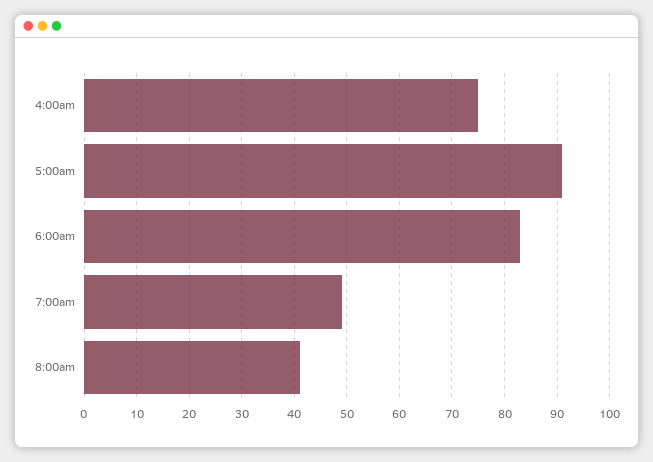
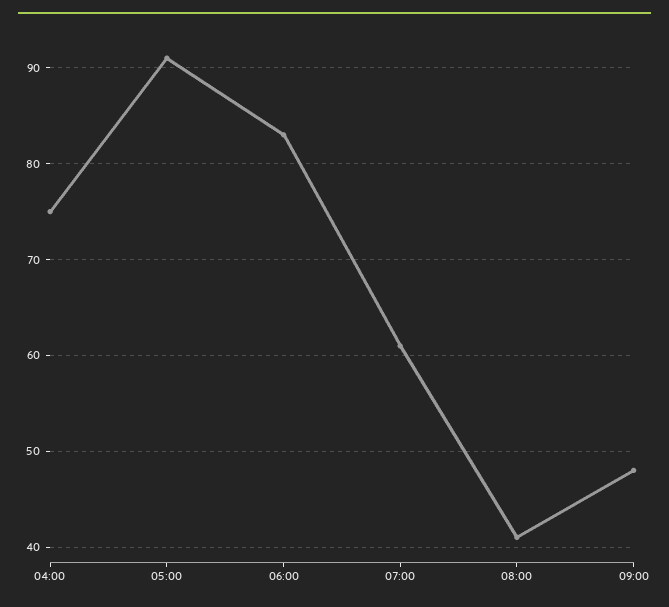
7:00am: 50 -> 61
09:00: none -> 48

